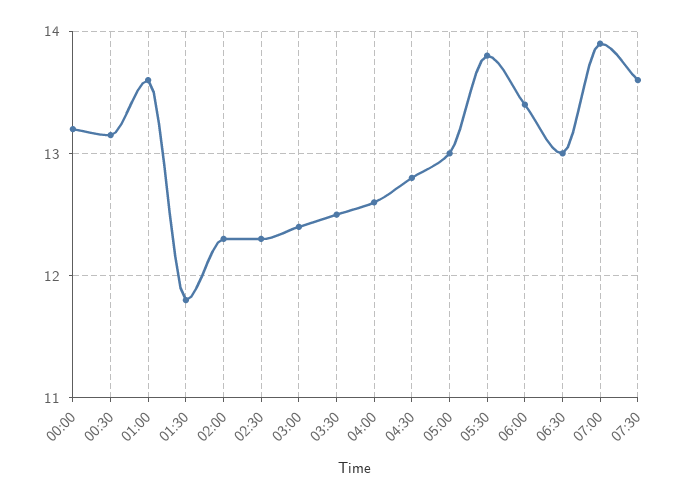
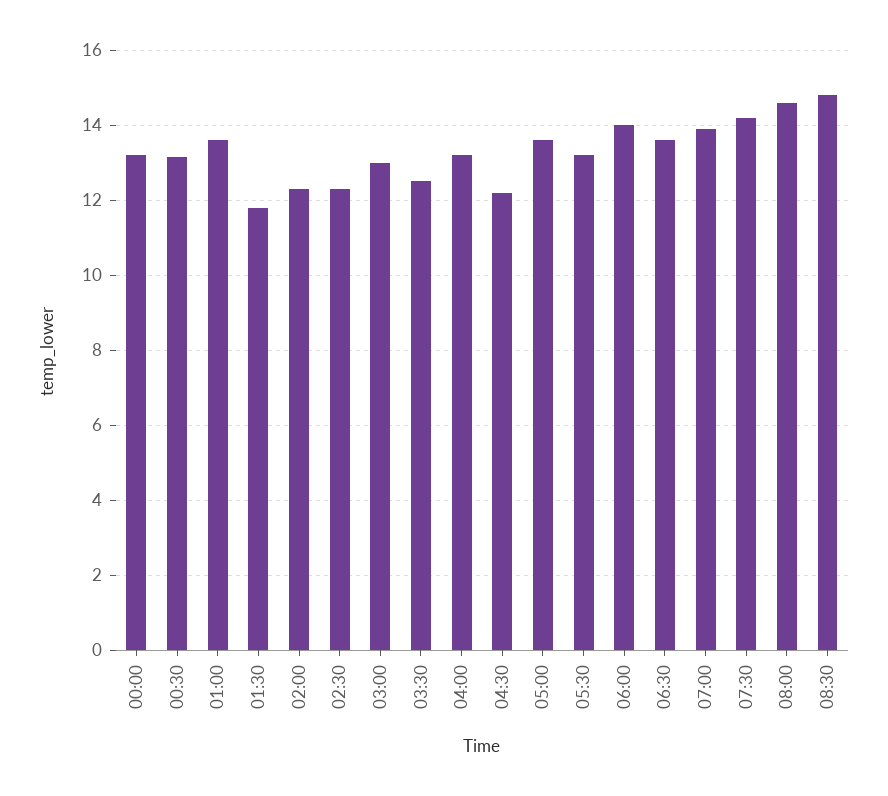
03:00: 12.4 -> 13
04:00: 12.6 -> 13.2
04:30: 12.8 -> 12.2
05:00: 13 -> 13.6
05:30: 13.8 -> 13.2
06:00: 13.4 -> 14
06:30: 13 -> 13.6
07:30: 13.6 -> 14.2
08:00: none -> 14.6
08:30: none -> 14.8

